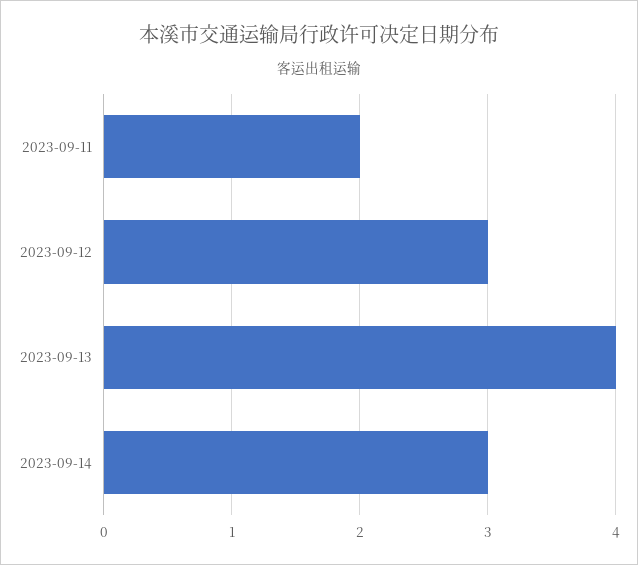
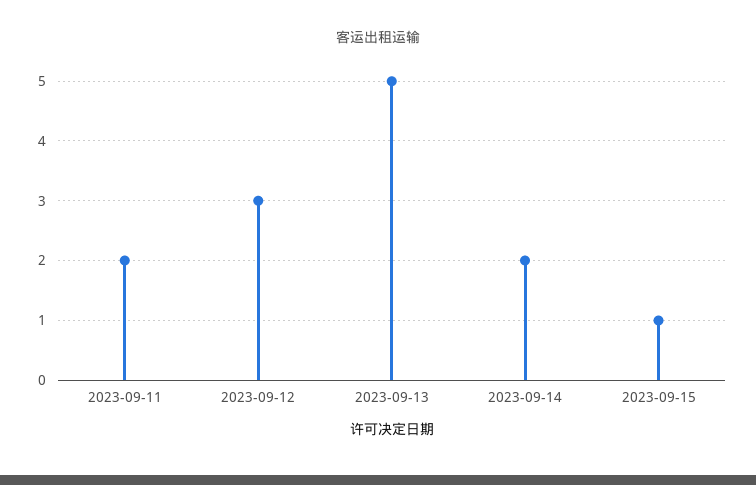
2023-09-13: 4 -> 5
2023-09-14: 3 -> 2
2023-09-15: none -> 1

